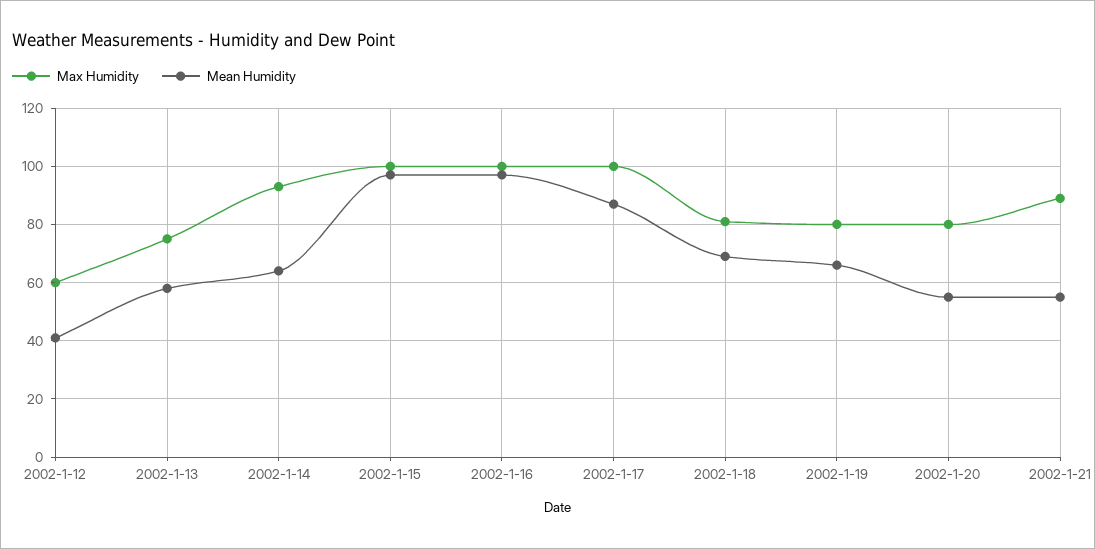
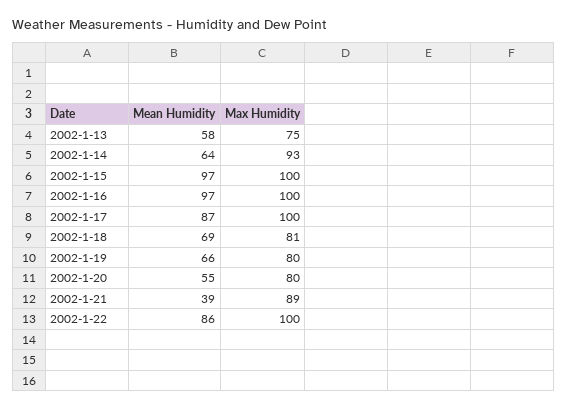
Max Humidity, 2002-1-12: 60 -> none
Mean Humidity, 2002-1-12: 40 -> none
Mean Humidity, 2002-1-21: 55 -> 39
Mean Humidity, 2002-1-22: none -> 86
Max Humidity, 2002-1-22: none -> 100

